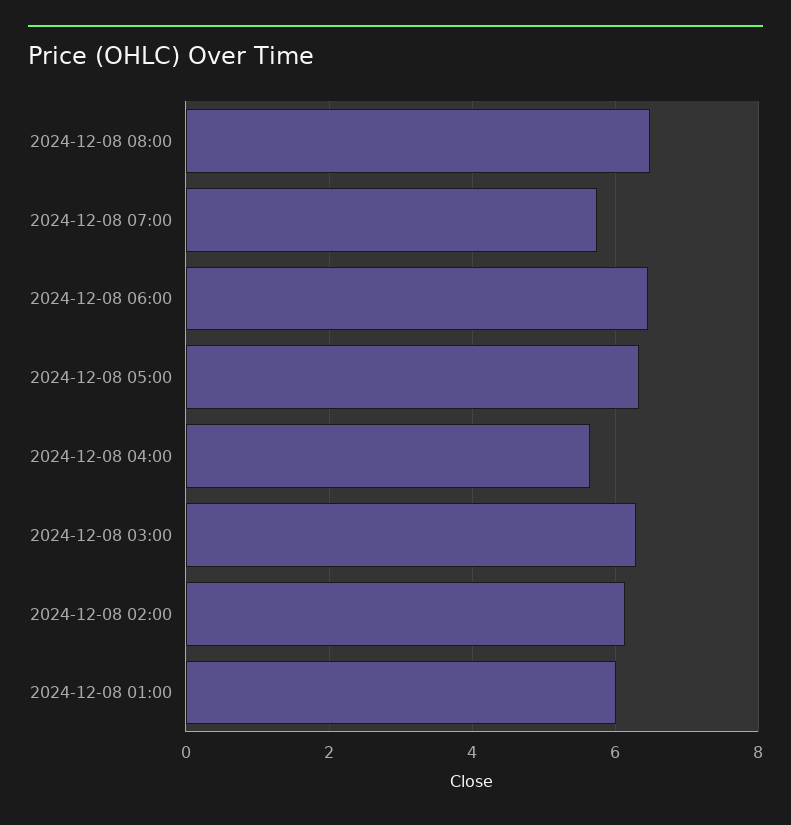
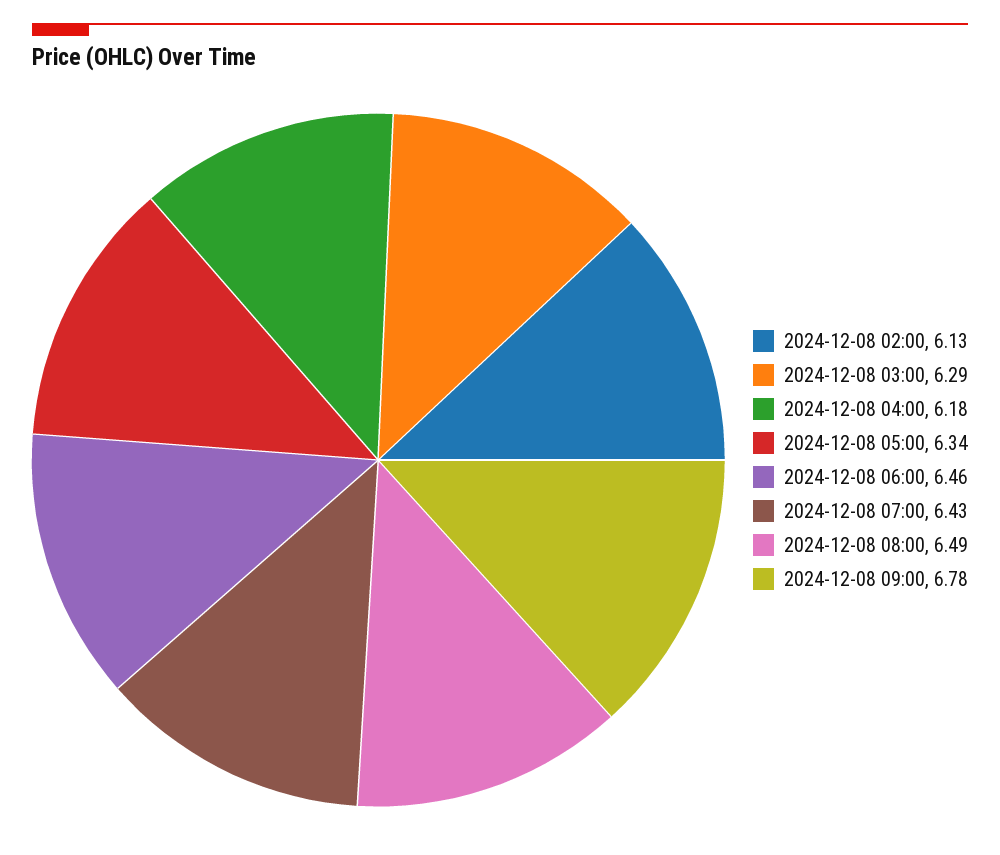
2024-12-08 07:00: 5.8 -> 6.43
2024-12-08 04:00: 5.6 -> 6.18
2024-12-08 01:00: 6 -> none
2024-12-08 09:00: none -> 6.78

